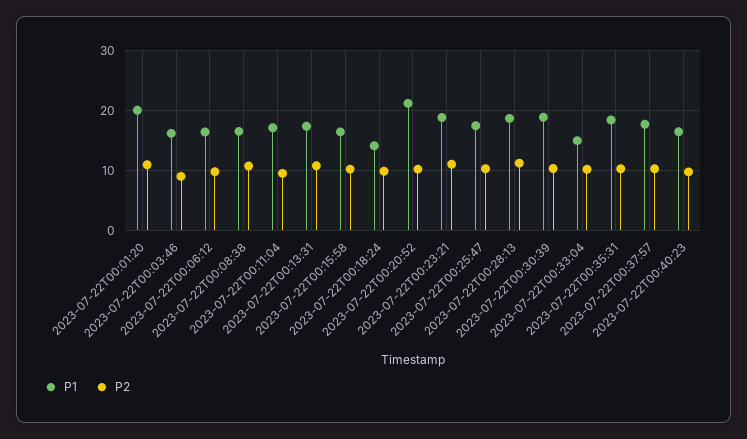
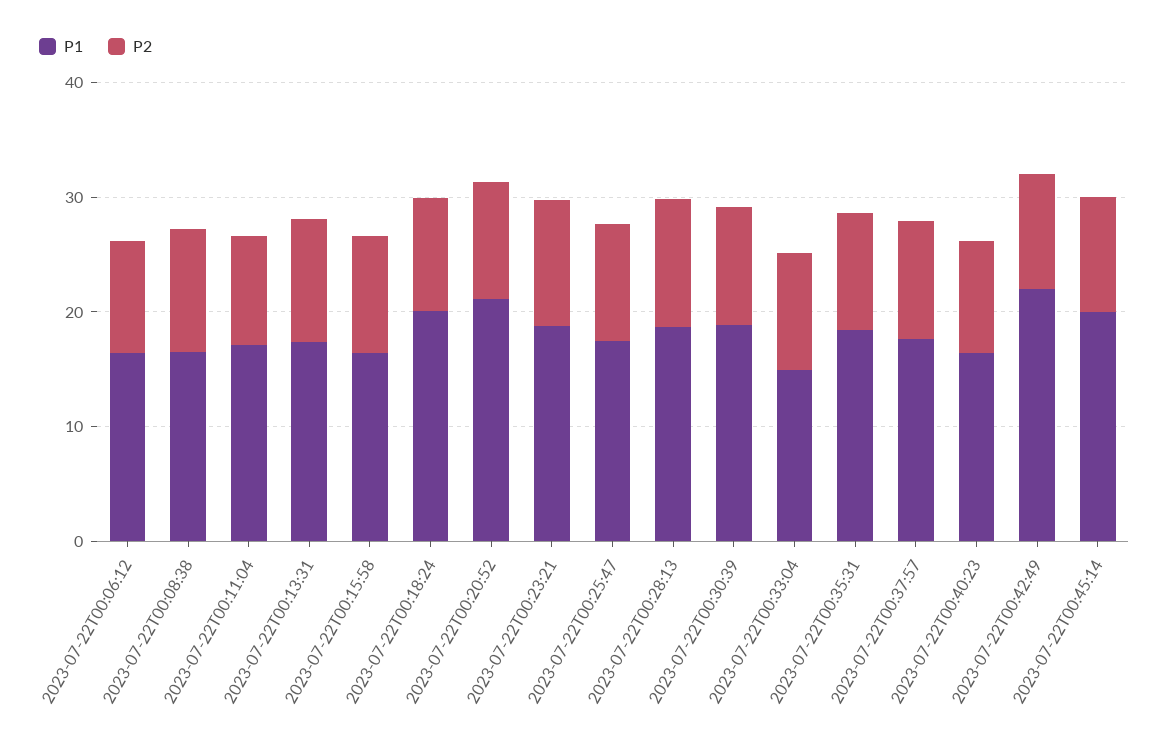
P1, 2023-07-22T00:01:20: 20 -> none
P2, 2023-07-22T00:01:20: 11 -> none
P1, 2023-07-22T00:03:46: 16 -> none
P2, 2023-07-22T00:03:46: 9 -> none
P1, 2023-07-22T00:18:24: 14 -> 20
P1, 2023-07-22T00:42:49: none -> 22
P2, 2023-07-22T00:42:49: none -> 10
P1, 2023-07-22T00:45:14: none -> 20
P2, 2023-07-22T00:45:14: none -> 10

